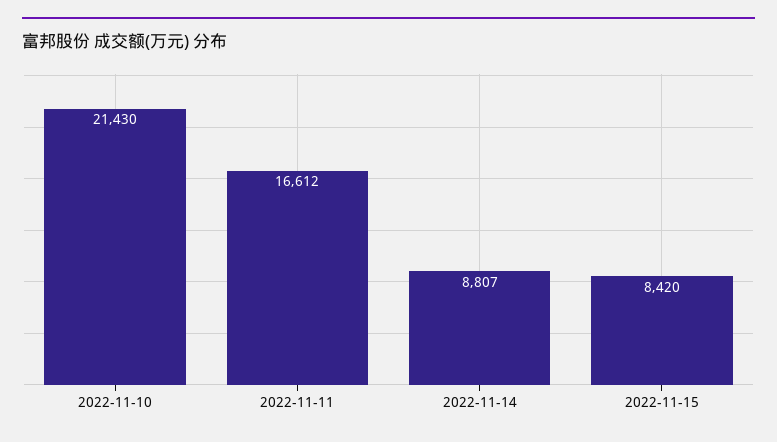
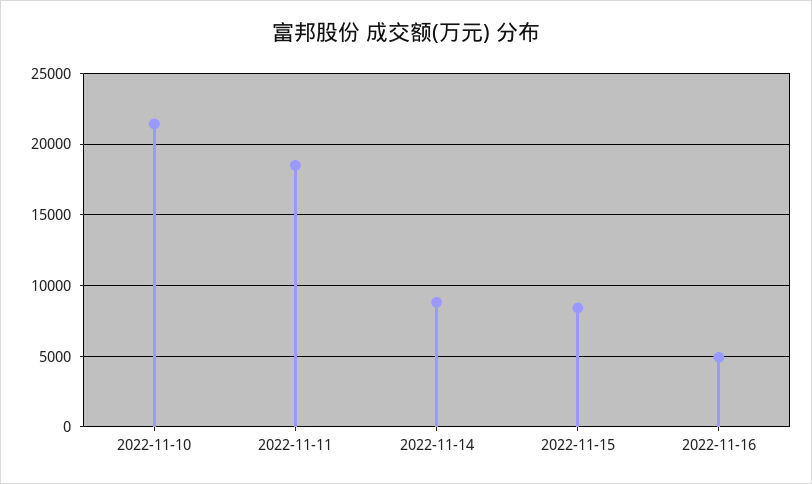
2022-11-11: 16612 -> 18500
2022-11-16: none -> 5000

